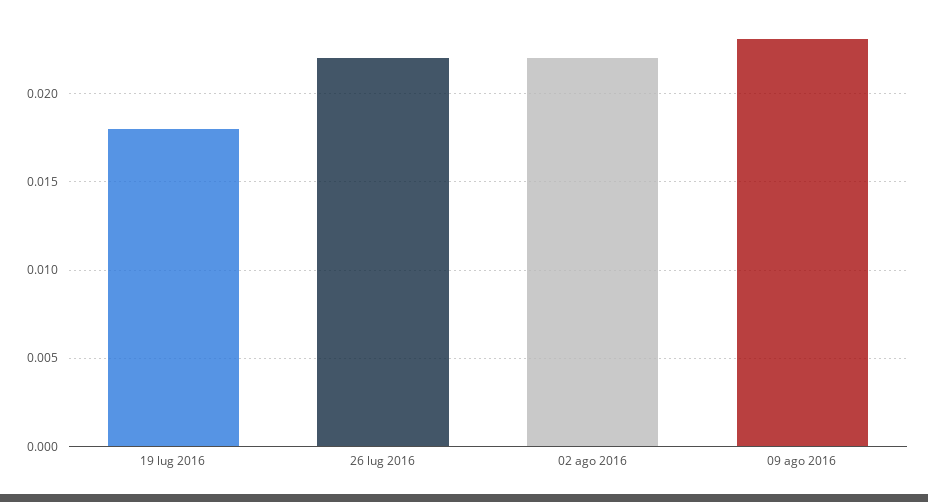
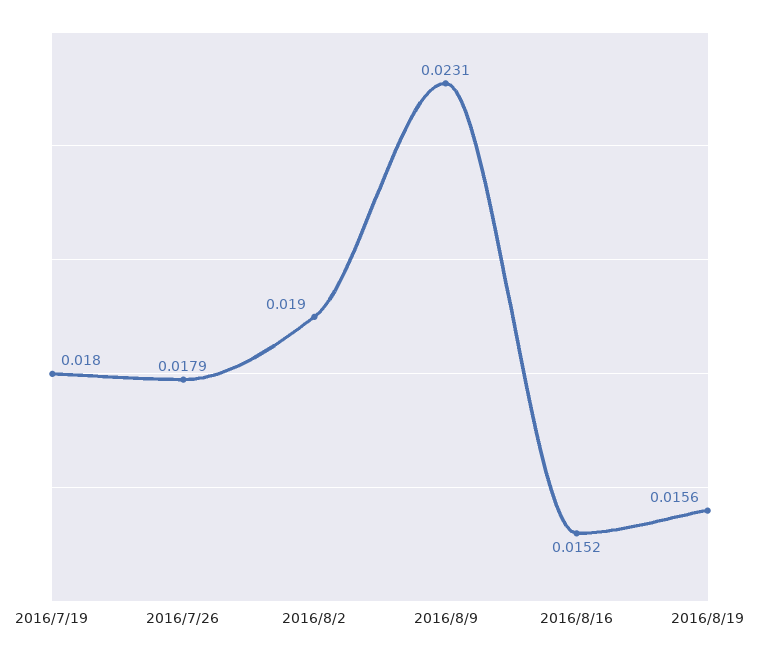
26 lug 2016: 0.022 -> 0.0179
02 ago 2016: 0.022 -> 0.019
2016/8/16: none -> 0.0152
2016/8/19: none -> 0.0156

